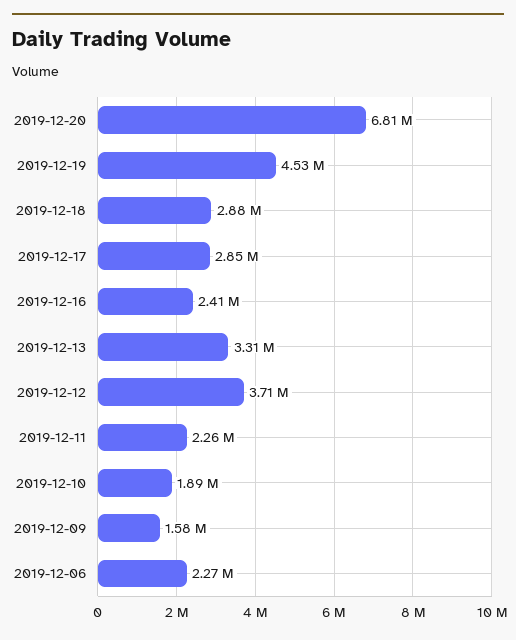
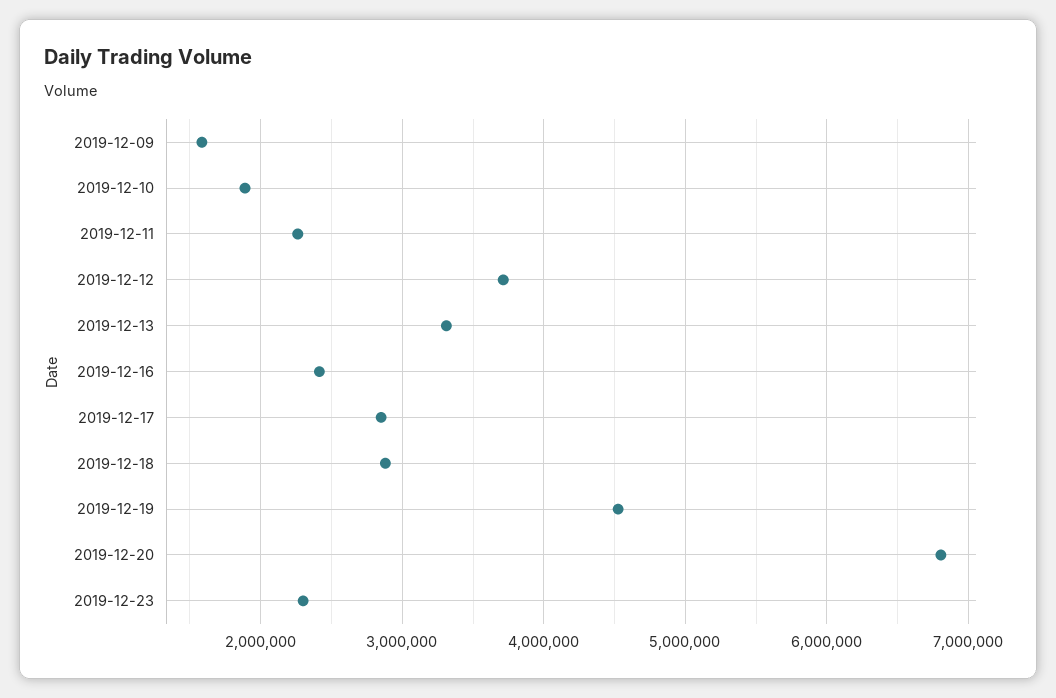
2019-12-06: 2270000 -> none
2019-12-23: none -> 2300000

